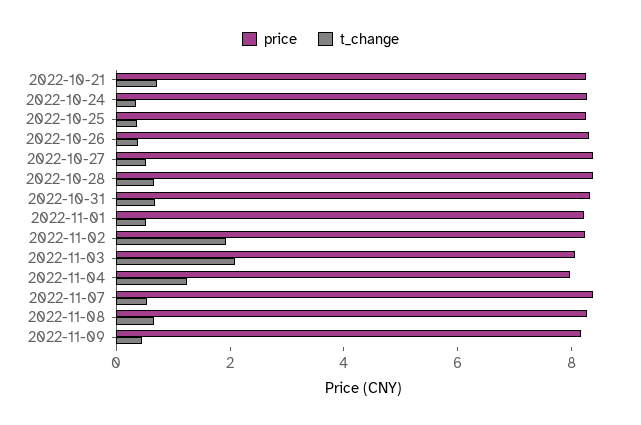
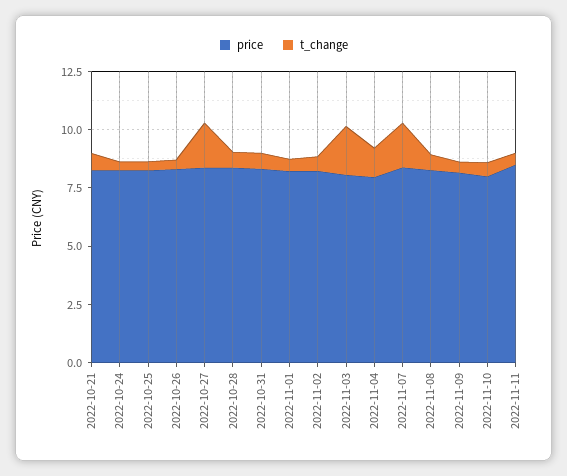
t_change, 2022-10-27: 0.5 -> 2
t_change, 2022-11-02: 2 -> 0.5
t_change, 2022-11-07: 0.5 -> 2
price, 2022-11-10: none -> 8
t_change, 2022-11-10: none -> 0.5
price, 2022-11-11: none -> 8.5
t_change, 2022-11-11: none -> 0.5

